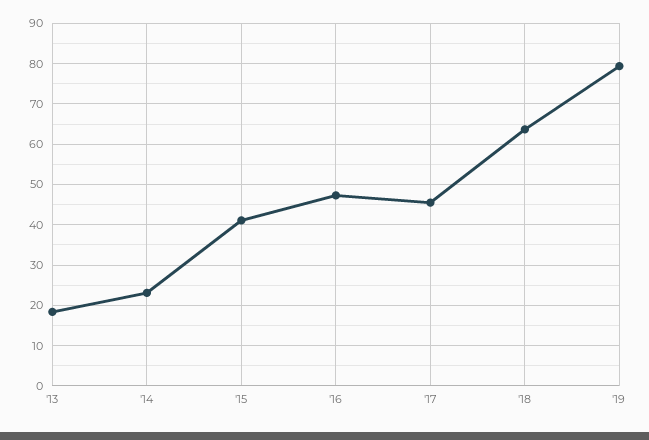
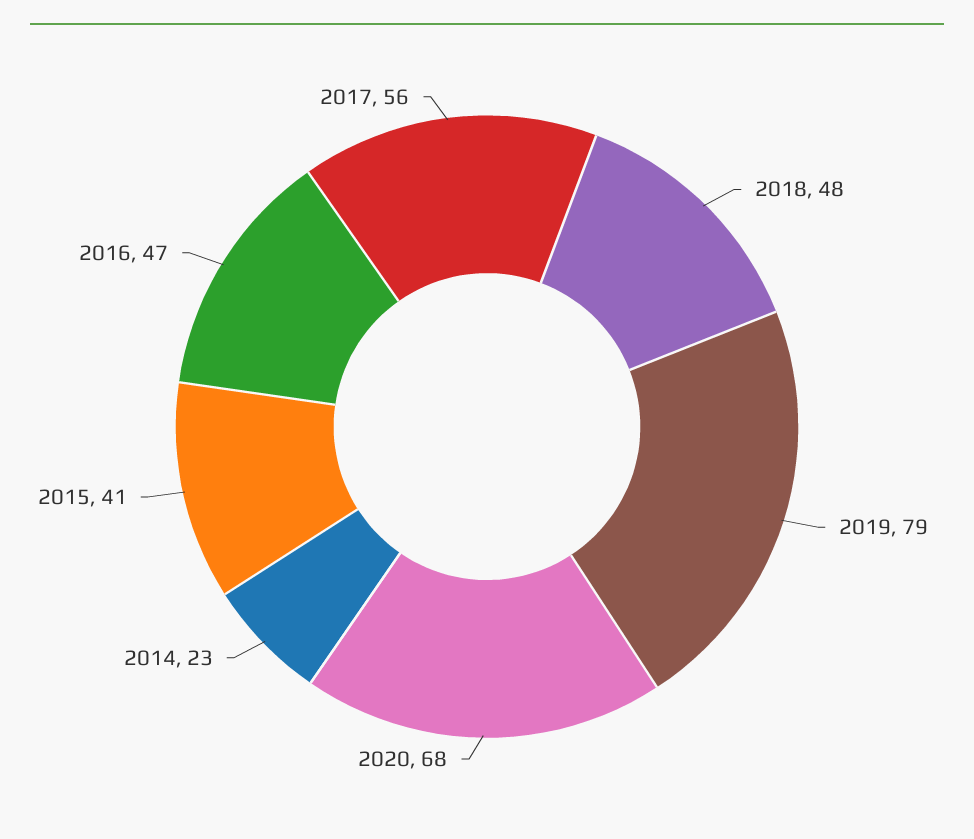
'13: 18 -> none
'17: 46 -> 56
'18: 64 -> 48
2020: none -> 68

